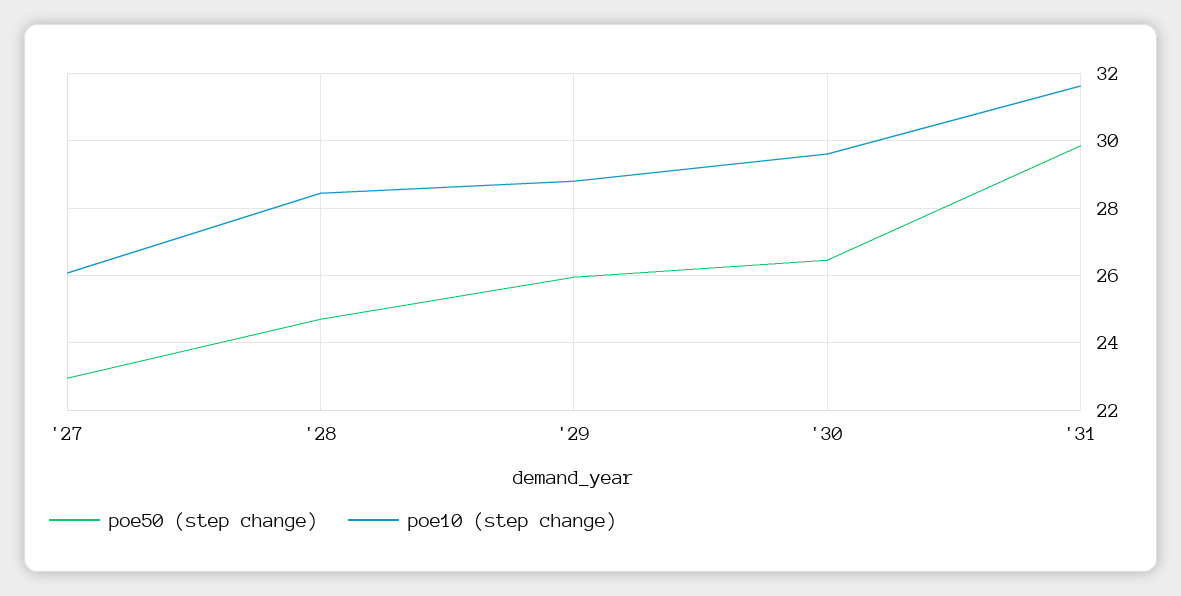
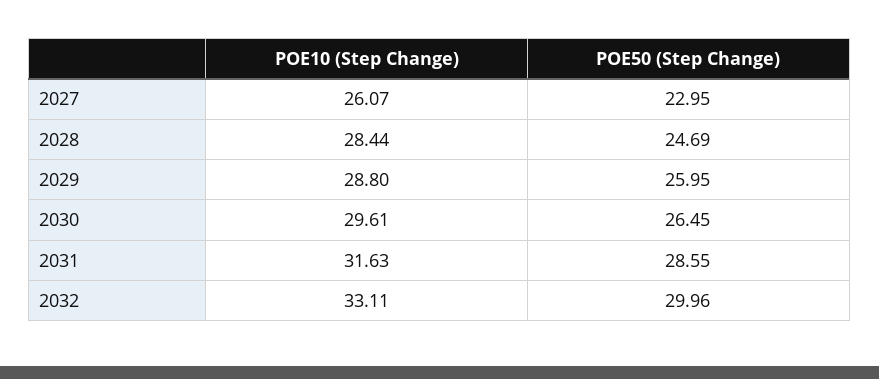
poe50 (step change), '31: 29.8 -> 28.55
poe10 (step change), 2032: none -> 33.11
poe50 (step change), 2032: none -> 29.96

